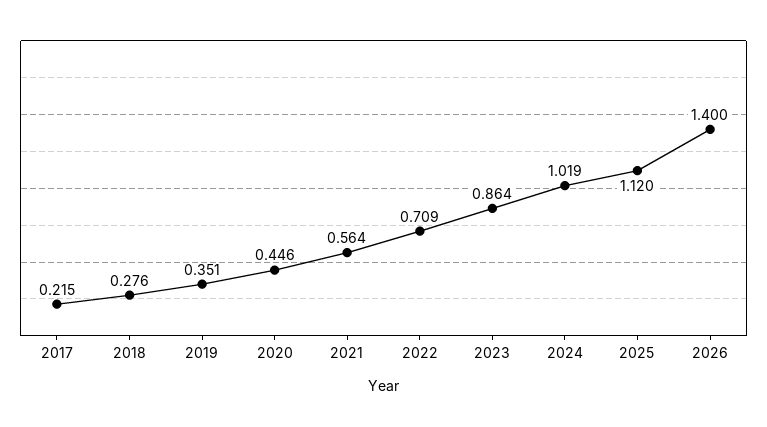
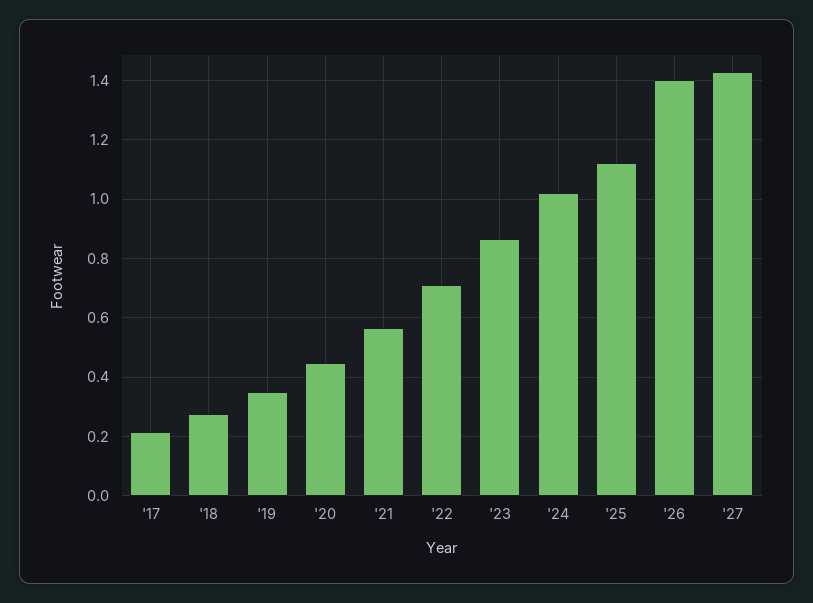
'27: none -> 1.425

